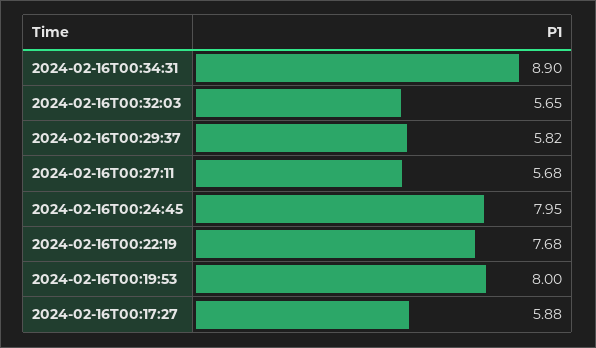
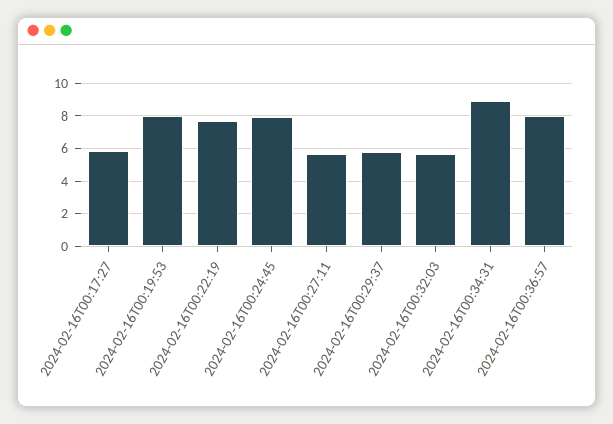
2024-02-16T00:36:57: none -> 8

